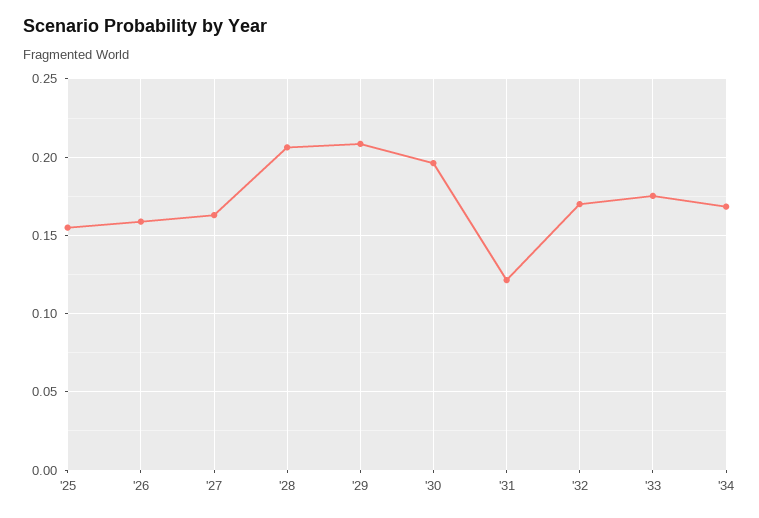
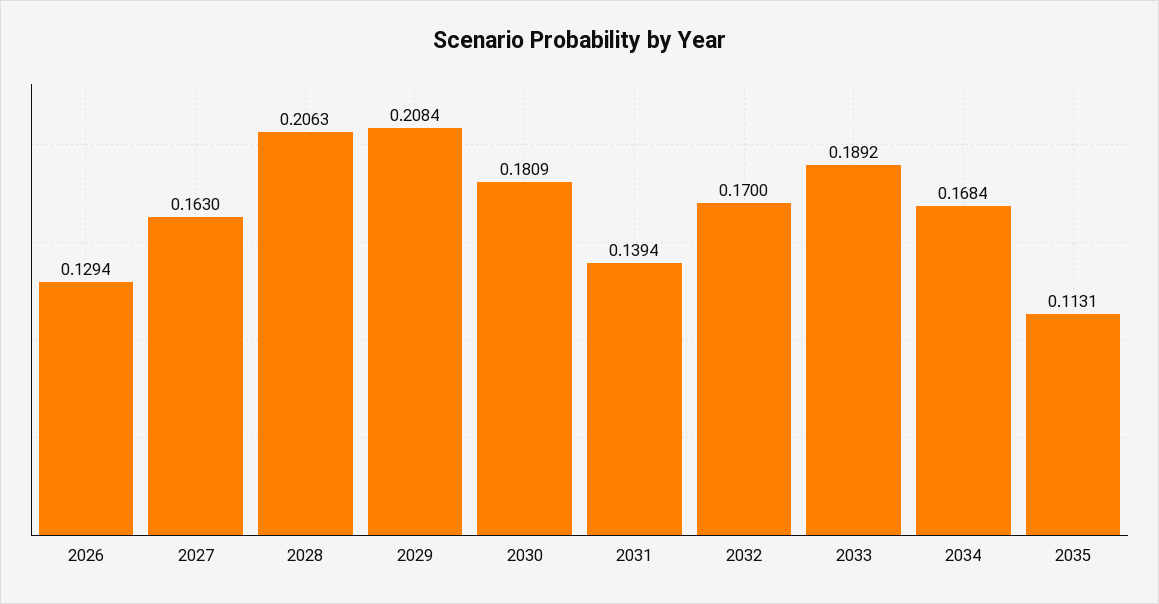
'25: 0.155 -> none
'26: 0.16 -> 0.1294
'30: 0.195 -> 0.1809
'31: 0.12 -> 0.1394
'33: 0.175 -> 0.1892
2035: none -> 0.1131

